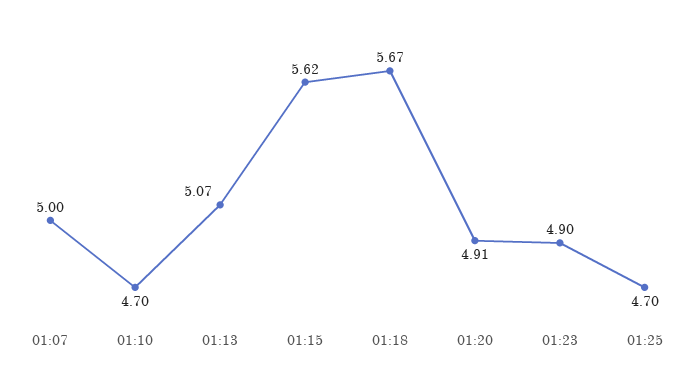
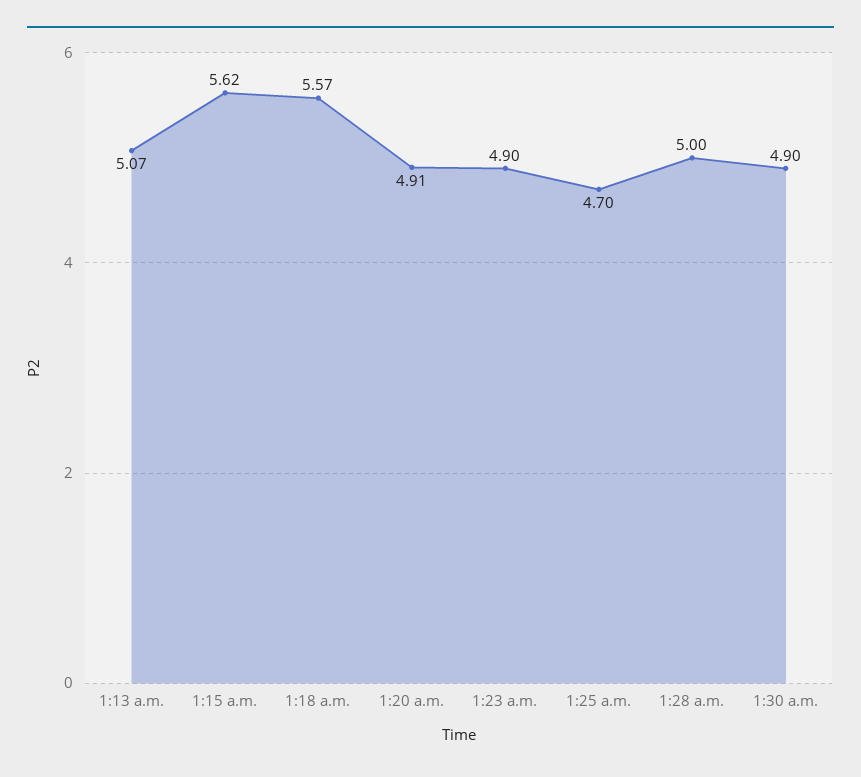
01:07: 5 -> none
01:10: 4.7 -> none
01:18: 5.67 -> 5.57
1:28 a.m.: none -> 5
1:30 a.m.: none -> 4.9

